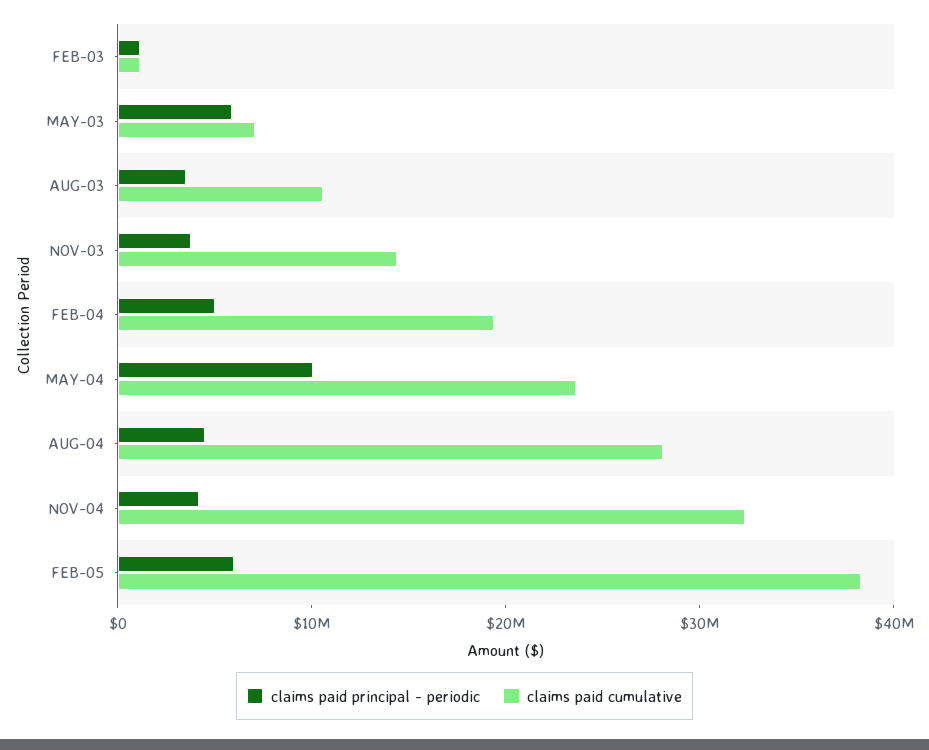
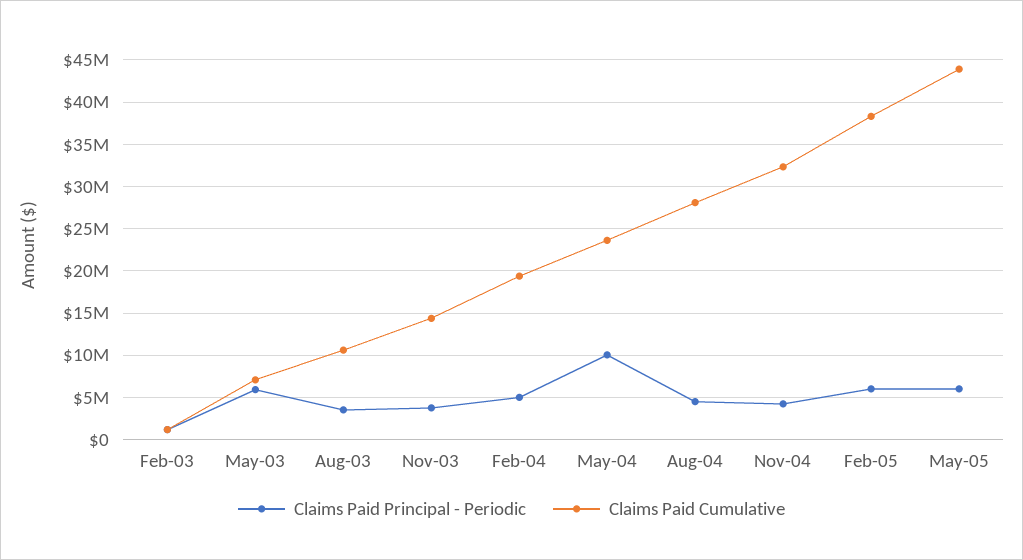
claims paid principal - periodic, May-05: none -> 6000000
claims paid cumulative, May-05: none -> 44000000

